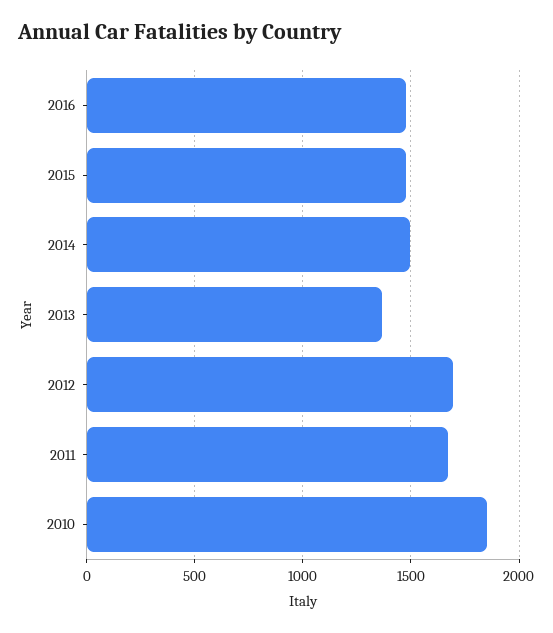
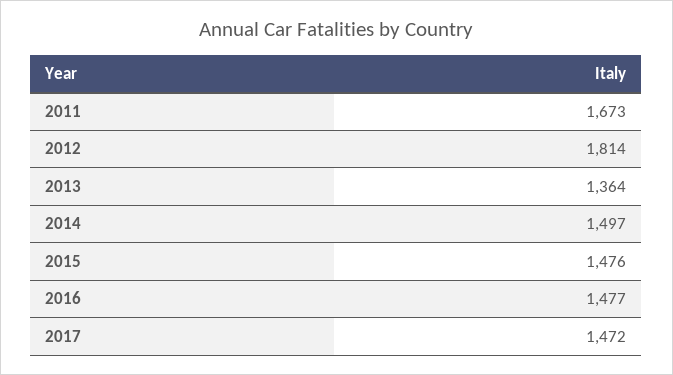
2012: 1700 -> 1814
2010: 1850 -> none
2017: none -> 1472

